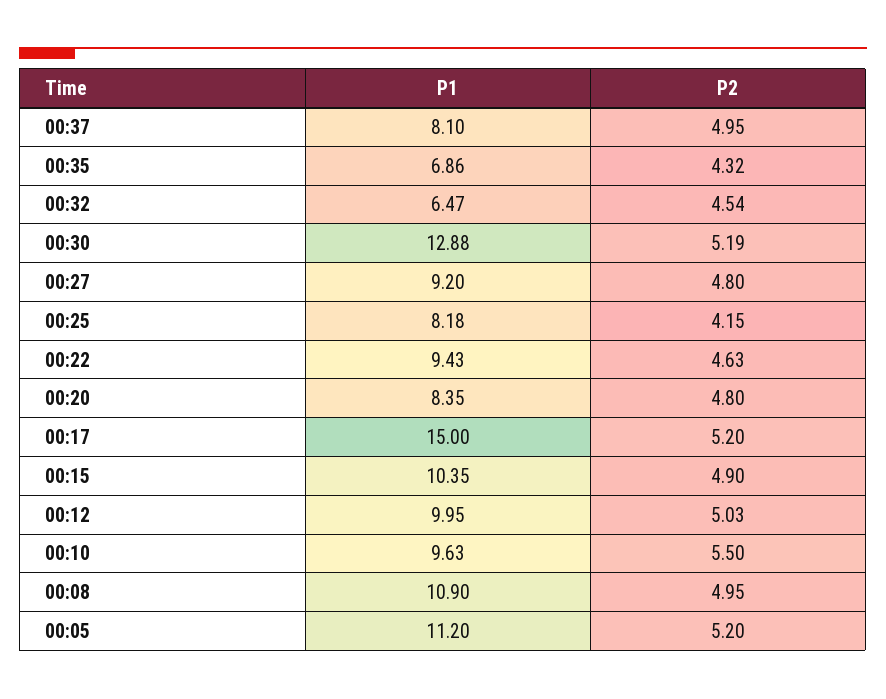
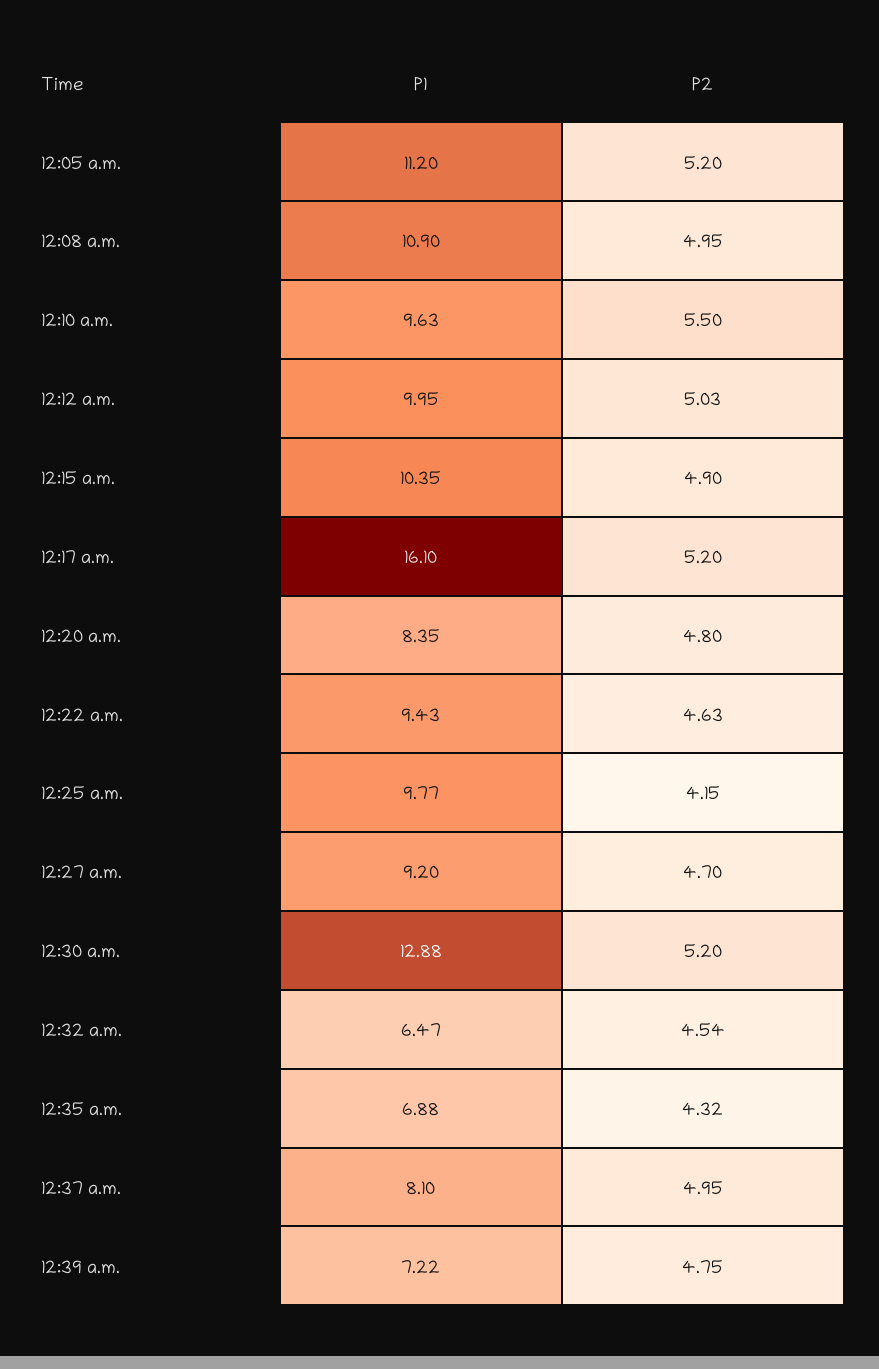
P1, 00:35: 6.86 -> 6.88
P2, 00:30: 5.19 -> 5.2
P2, 00:27: 4.8 -> 4.7
P1, 00:25: 8.18 -> 9.77
P1, 00:17: 15 -> 16.1
P1, 12:39 a.m.: none -> 7.22
P2, 12:39 a.m.: none -> 4.75

